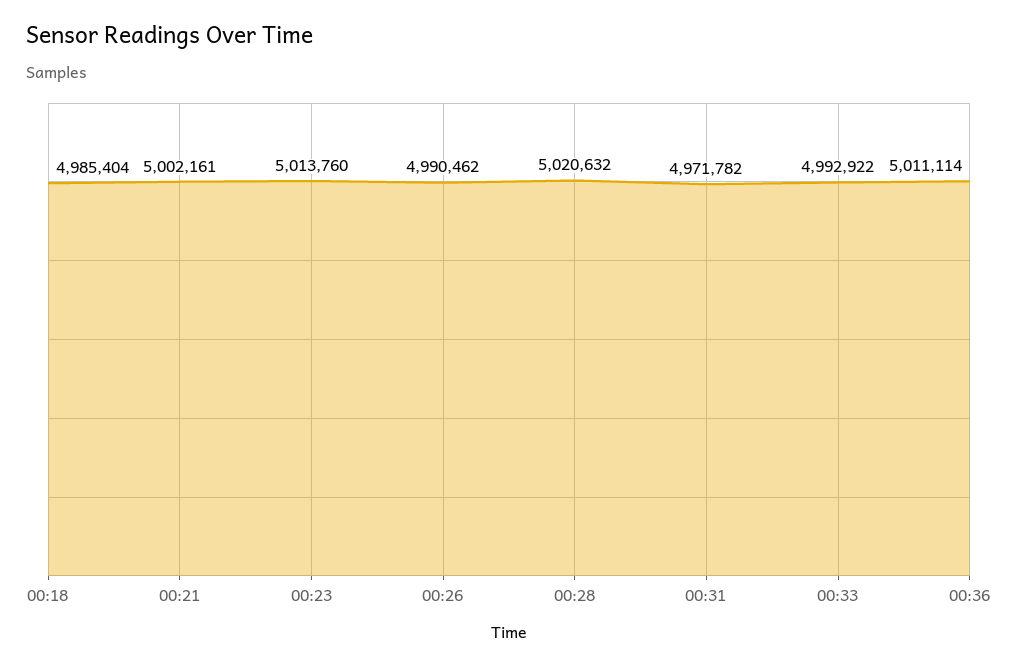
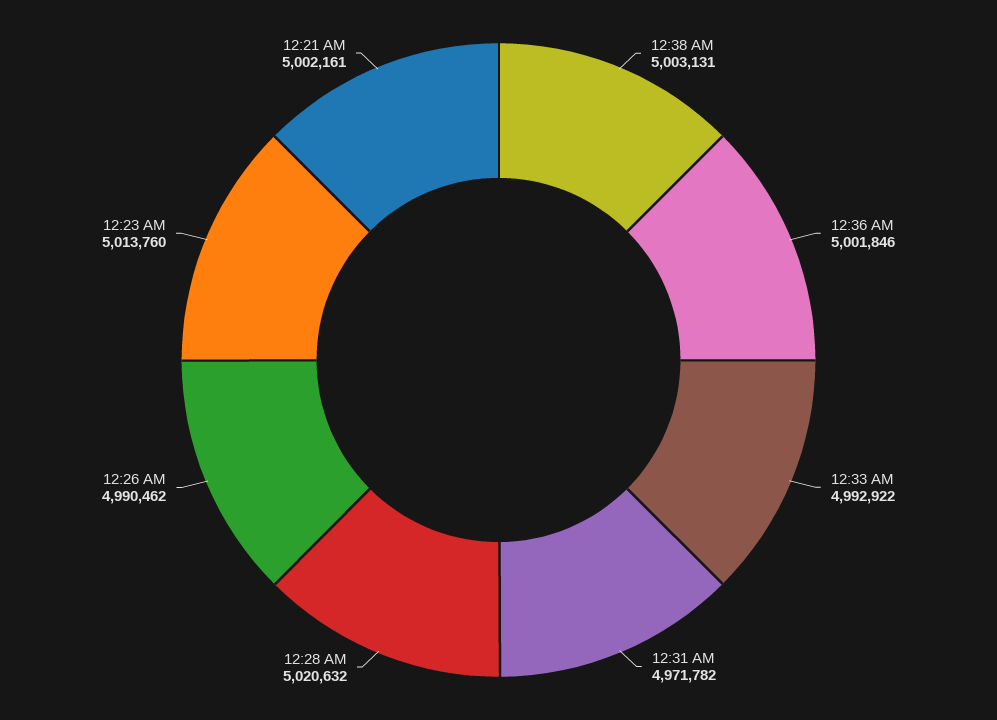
00:18: 4985404 -> none
00:36: 5011114 -> 5001846
12:38 AM: none -> 5003131

